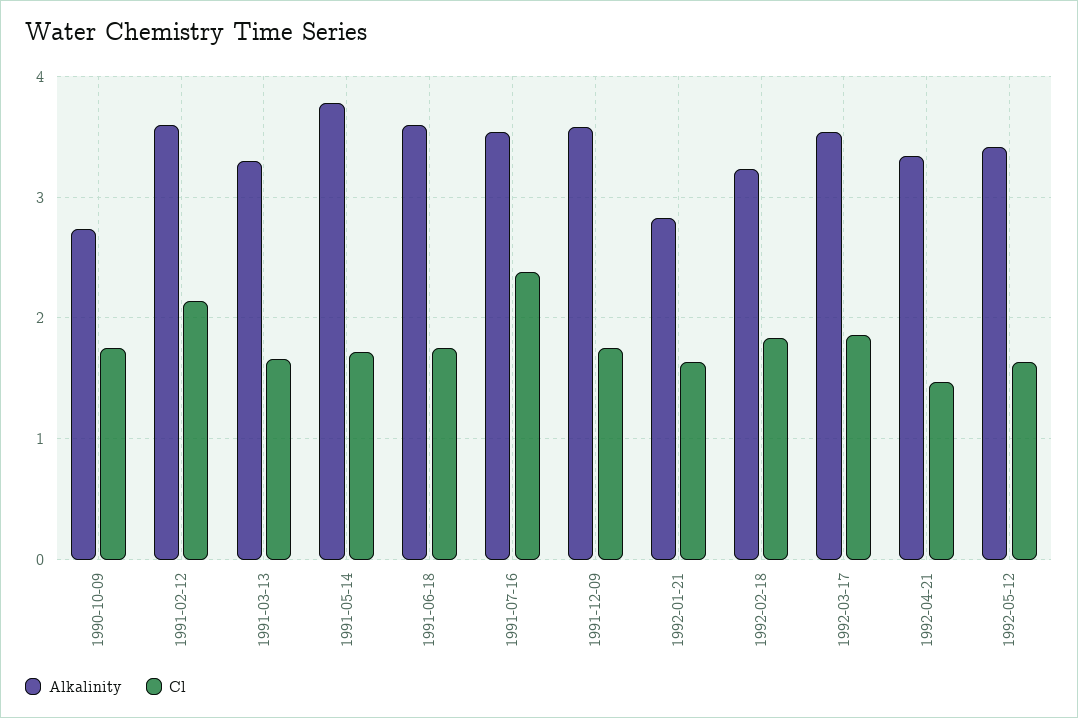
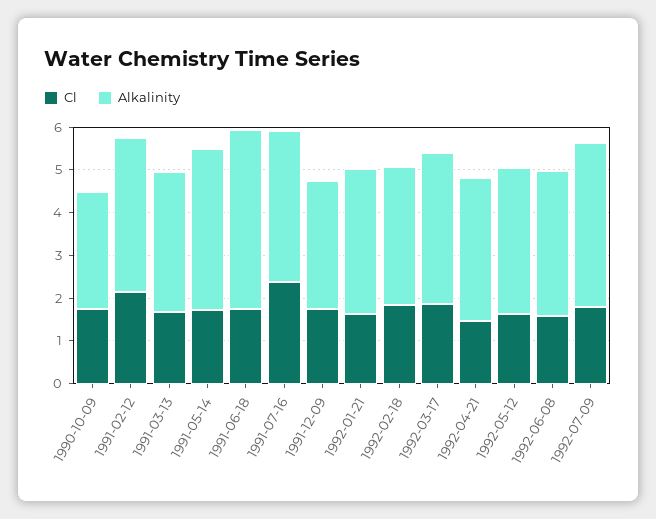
Alkalinity, 1991-06-18: 3.6 -> 4.2
Alkalinity, 1991-12-09: 3.6 -> 3
Alkalinity, 1992-01-21: 2.8 -> 3.4
Cl, 1992-06-08: none -> 1.6
Alkalinity, 1992-06-08: none -> 3.4
Cl, 1992-07-09: none -> 1.8
Alkalinity, 1992-07-09: none -> 3.8

